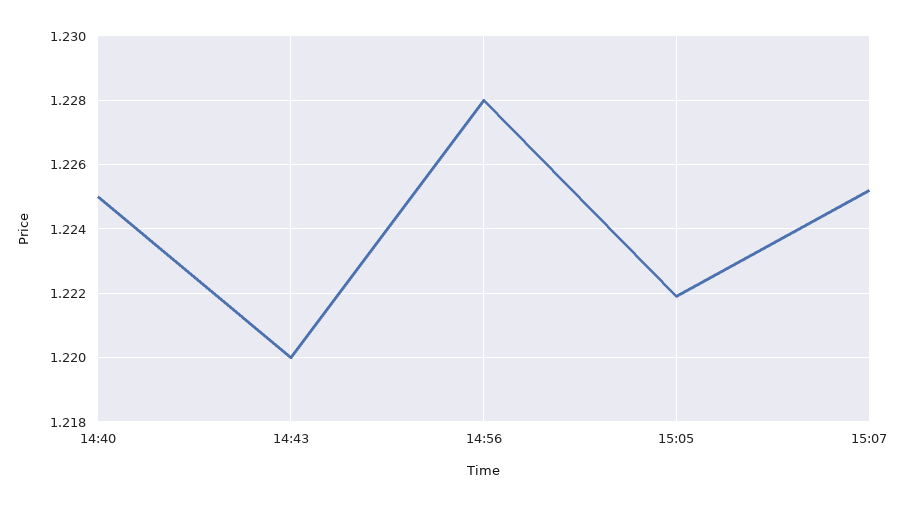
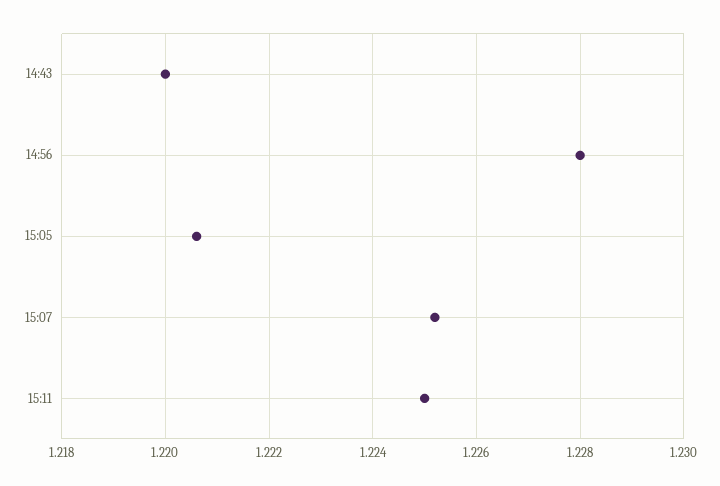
14:40: 1.225 -> none
15:05: 1.222 -> 1.2205
15:11: none -> 1.225

